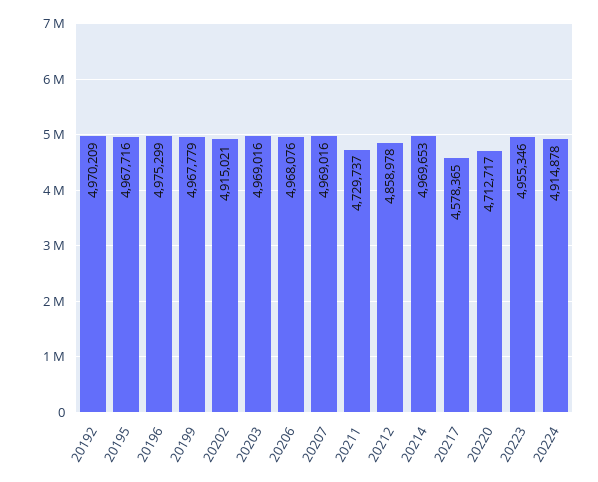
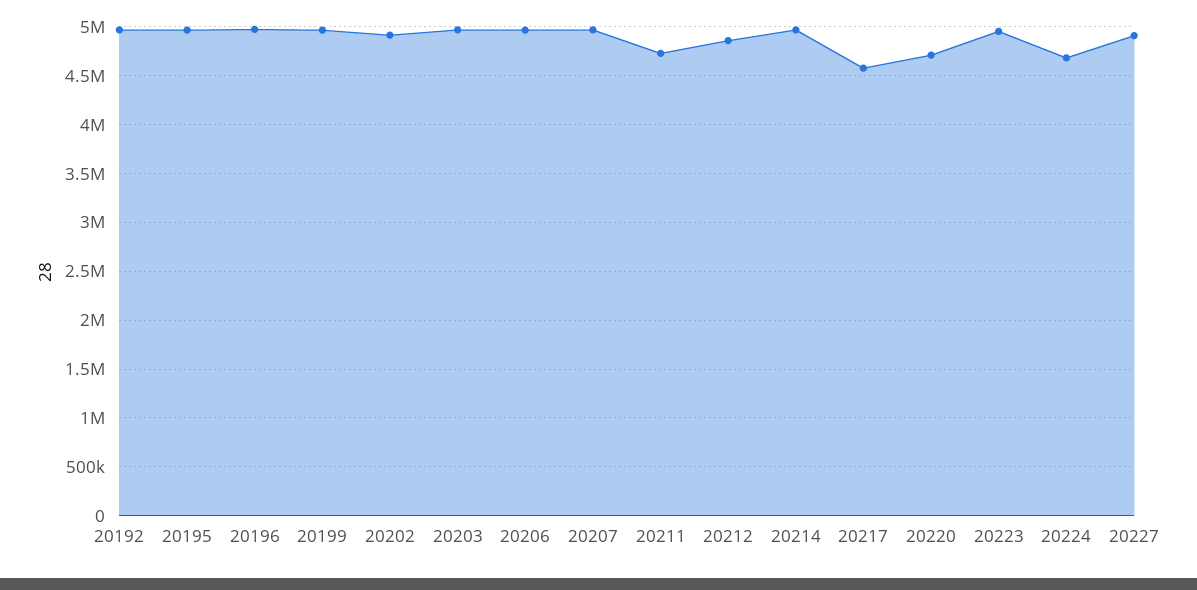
20224: 4914878 -> 4700000
20227: none -> 4900000

